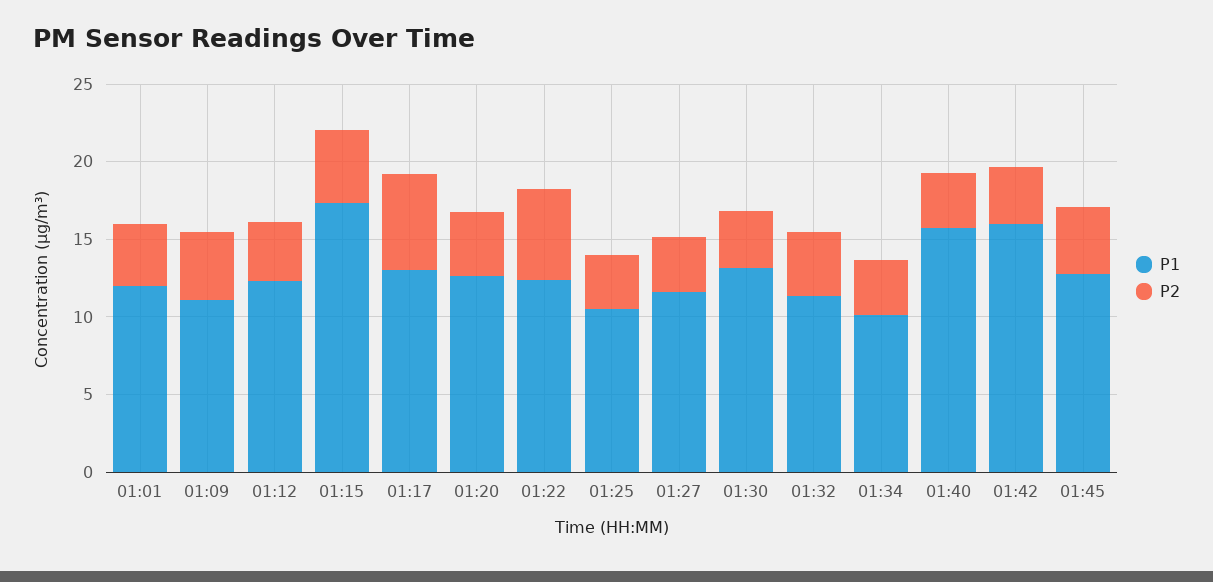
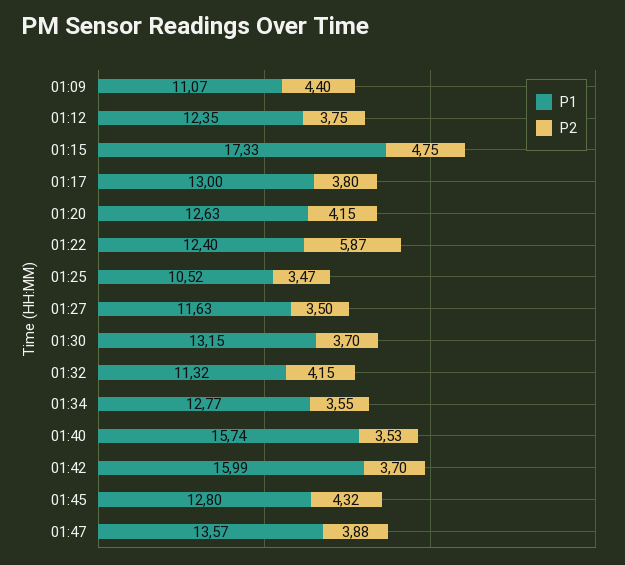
P1, 01:01: 12 -> none
P2, 01:01: 4 -> none
P2, 01:17: 6 -> 3.8
P1, 01:34: 10 -> 12.77
P1, 01:47: none -> 13.57
P2, 01:47: none -> 3.88

